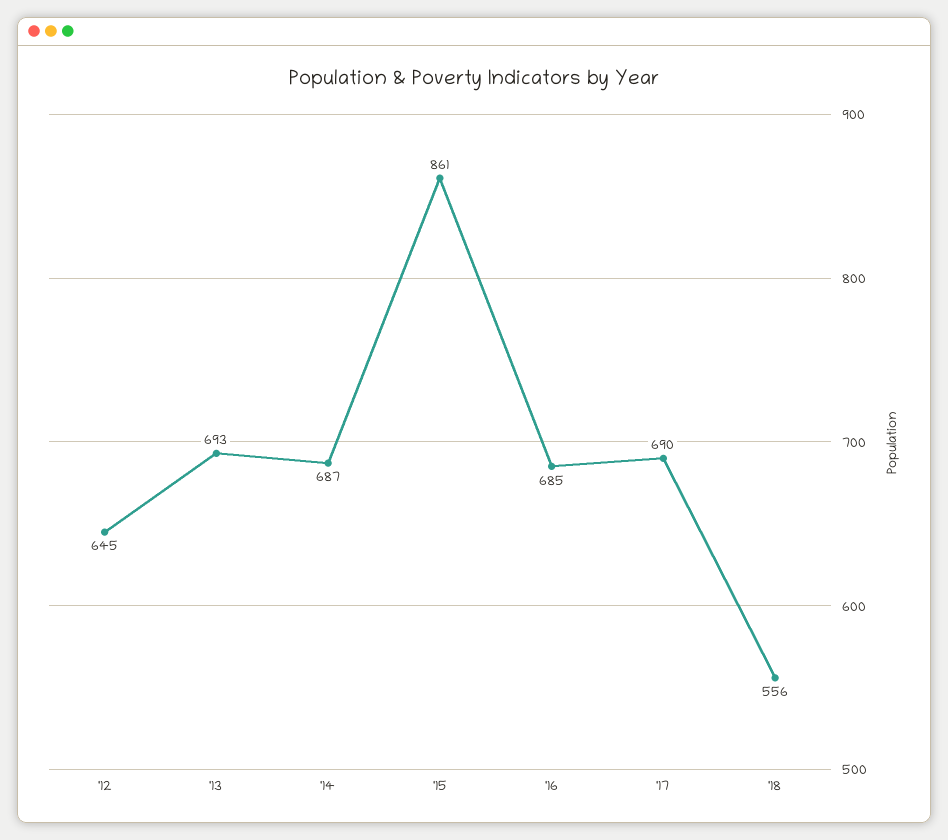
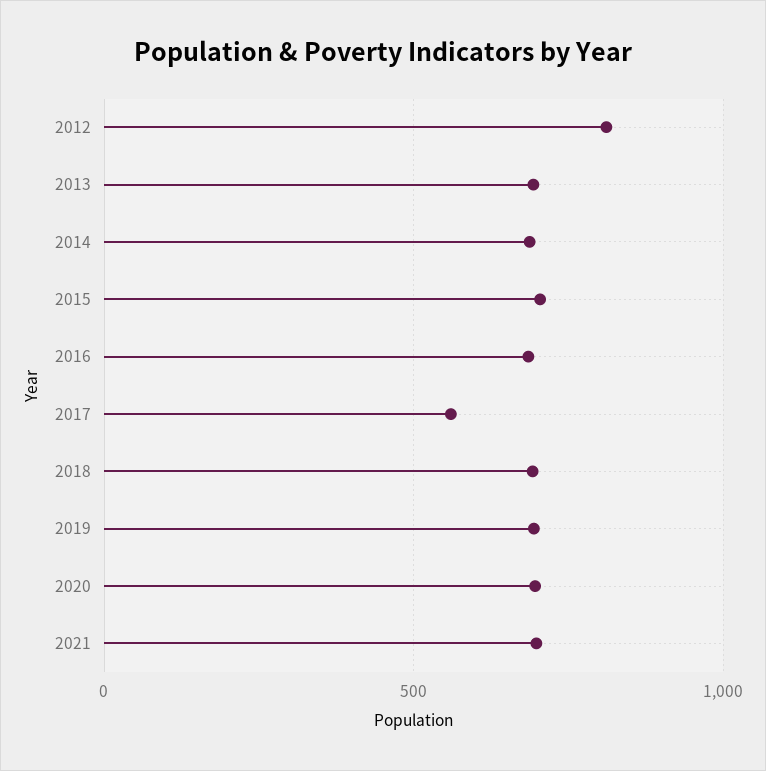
'12: 645 -> 800
'15: 861 -> 700
'17: 690 -> 550
'18: 556 -> 700
2019: none -> 700
2020: none -> 700
2021: none -> 700

